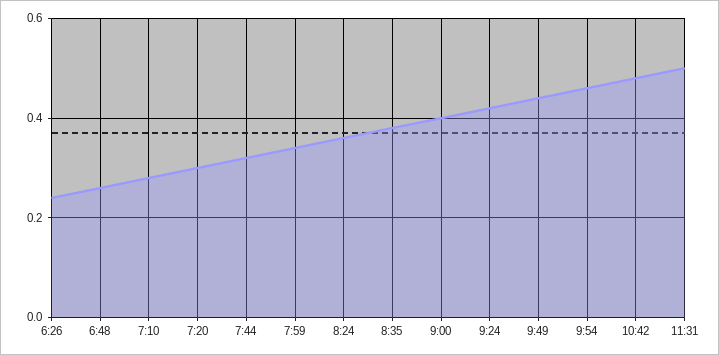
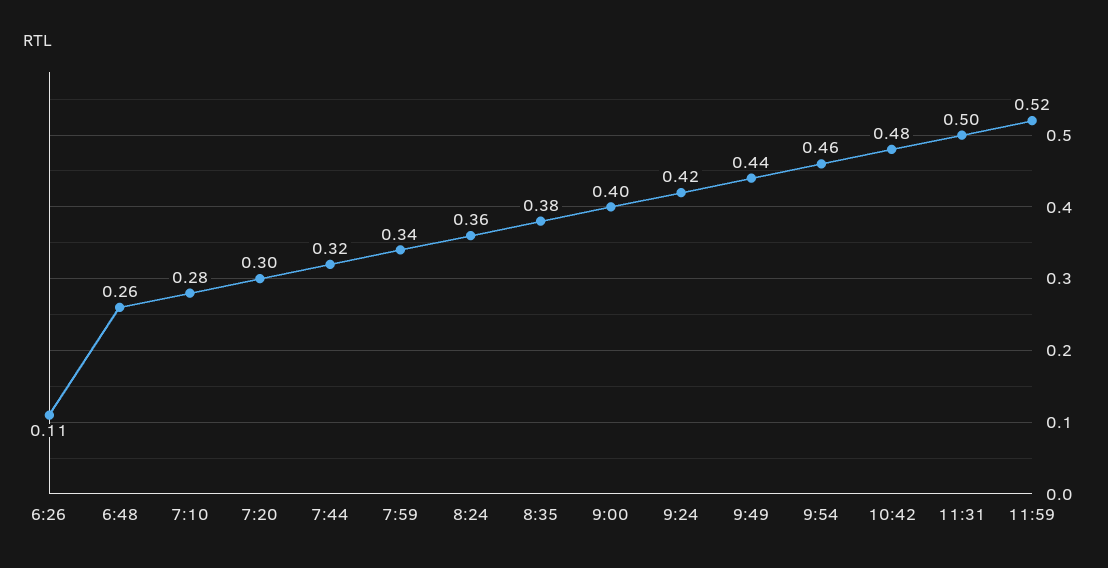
6:26: 0.25 -> 0.11
11:59: none -> 0.52

